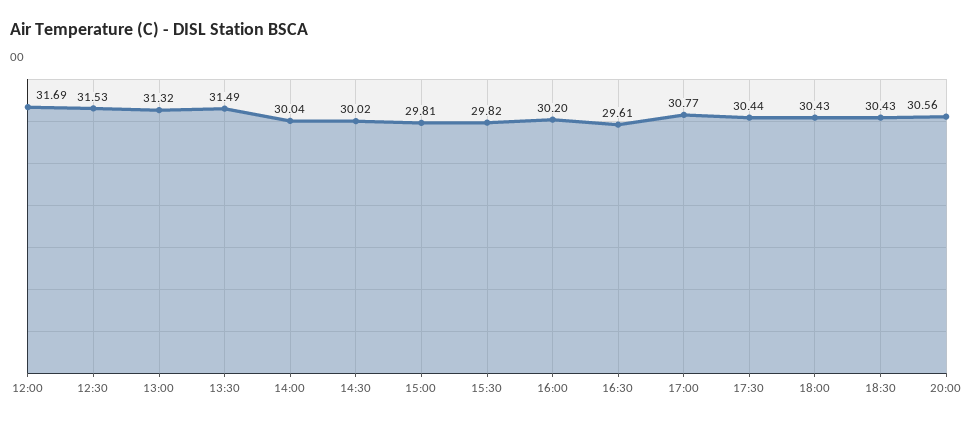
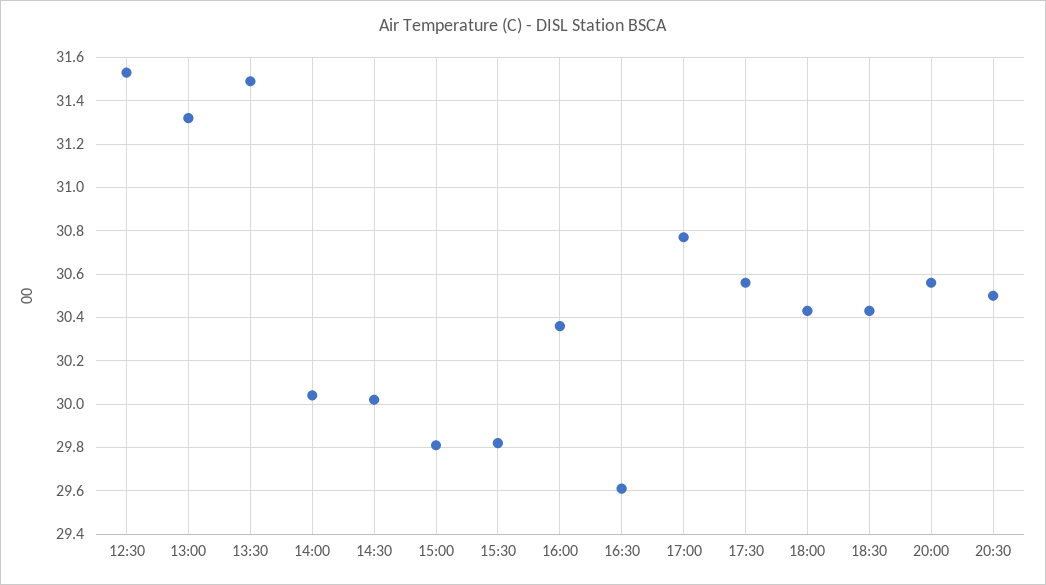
12:00: 31.69 -> none
16:00: 30.2 -> 30.35
17:30: 30.44 -> 30.55
20:30: none -> 30.5

